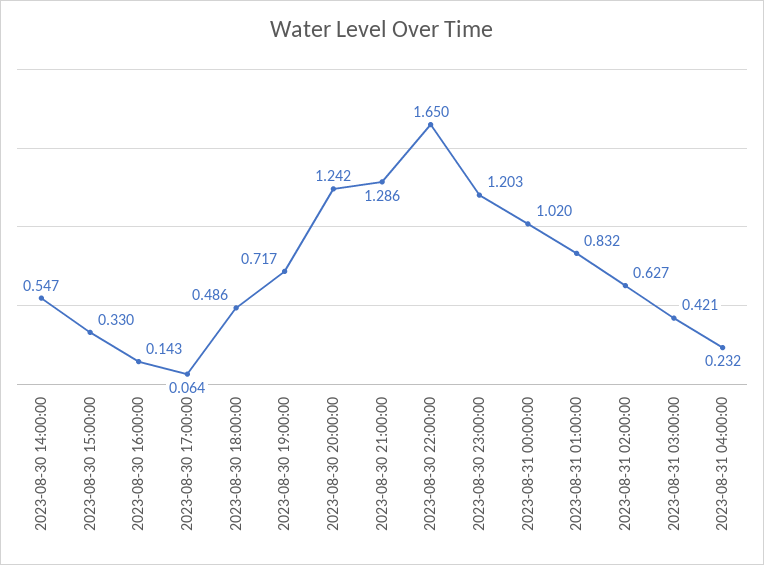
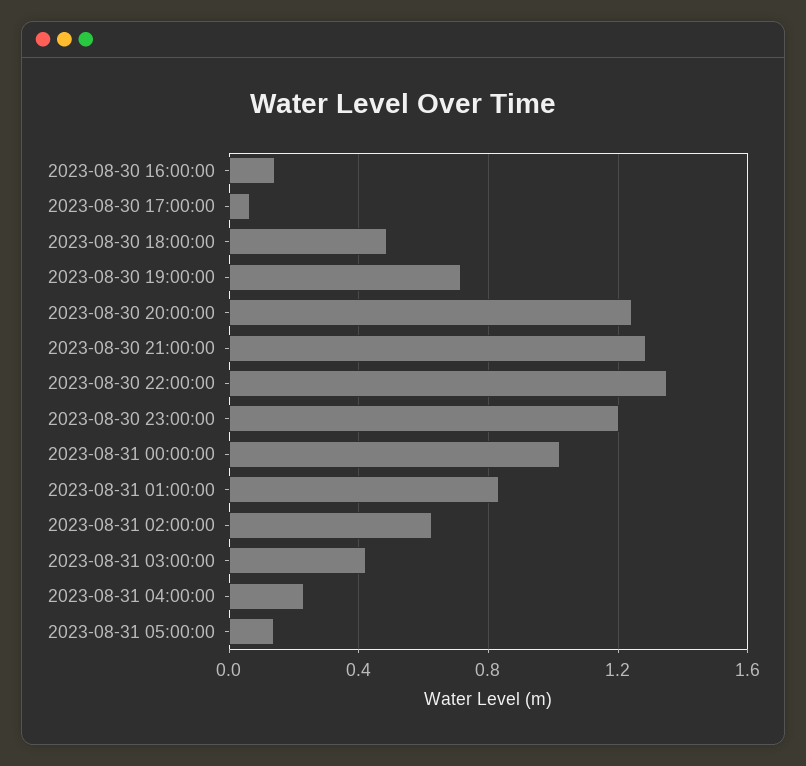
2023-08-30 14:00:00: 0.547 -> none
2023-08-30 15:00:00: 0.33 -> none
2023-08-30 22:00:00: 1.65 -> 1.35
2023-08-31 05:00:00: none -> 0.15

